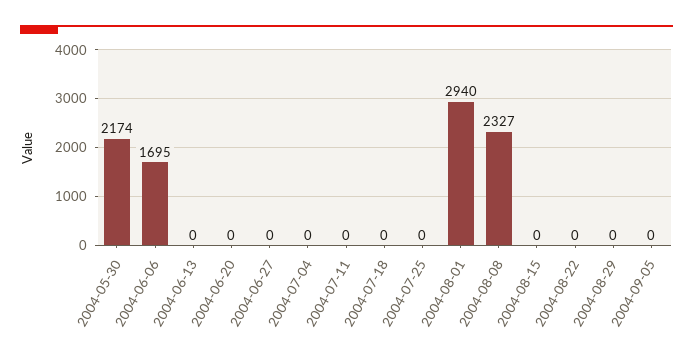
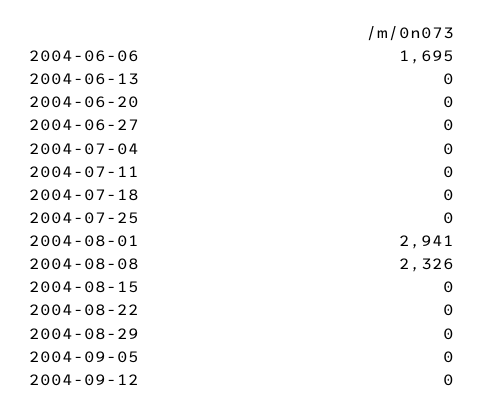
2004-05-30: 2174 -> none
2004-08-01: 2940 -> 2941
2004-08-08: 2327 -> 2326
2004-09-12: none -> 0

